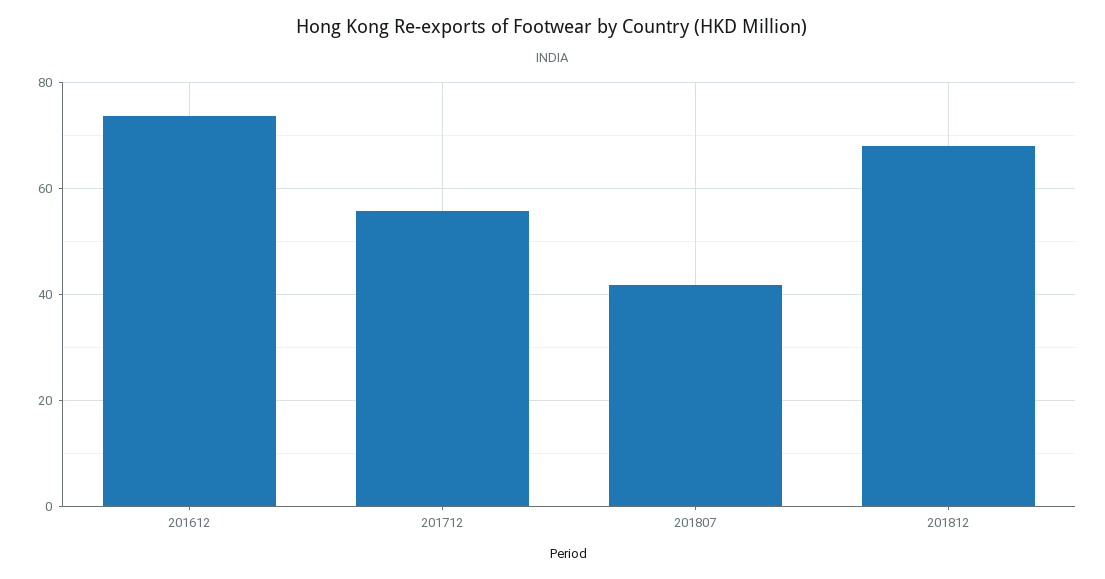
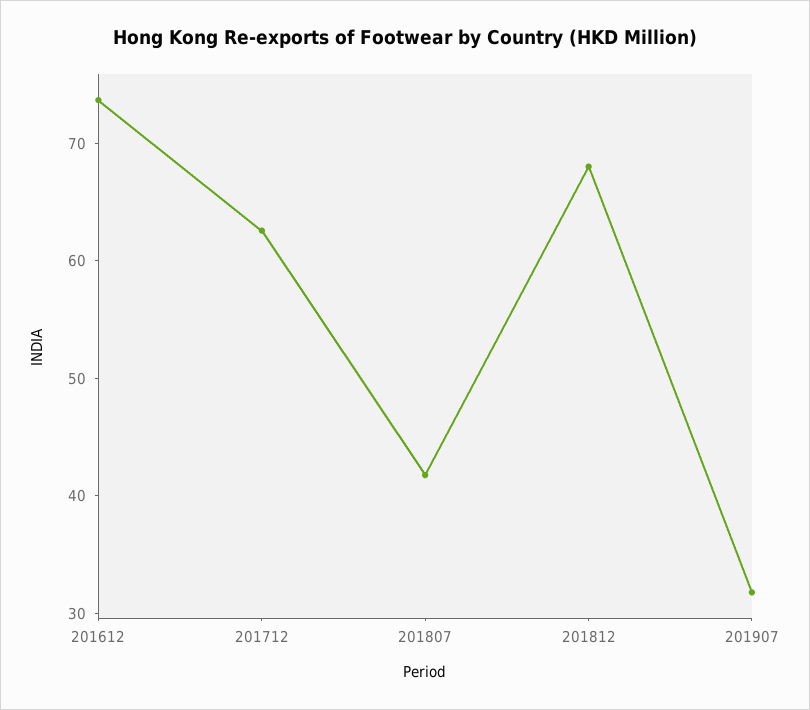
201712: 56 -> 62
201907: none -> 32

